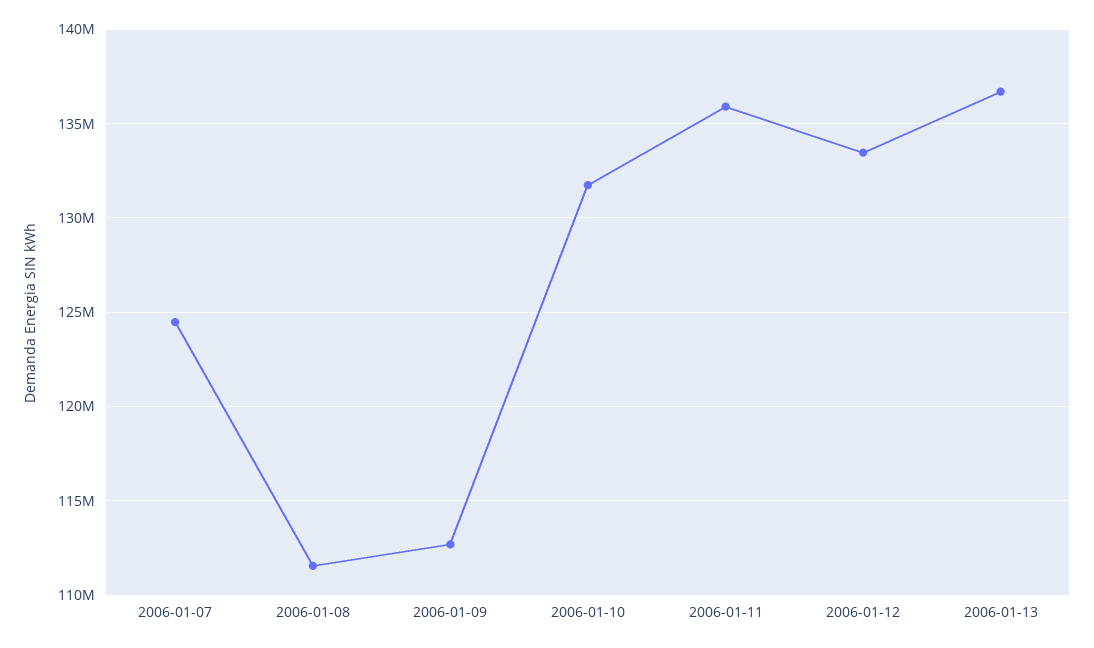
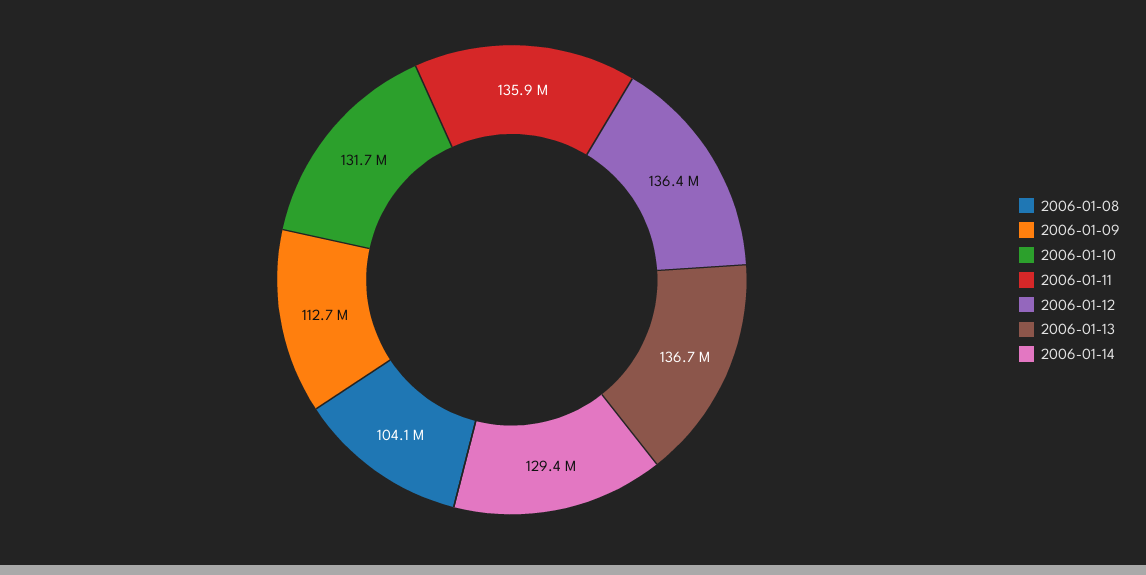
2006-01-07: 124500000 -> none
2006-01-08: 111500000 -> 104100000
2006-01-12: 133500000 -> 136400000
2006-01-14: none -> 129400000

